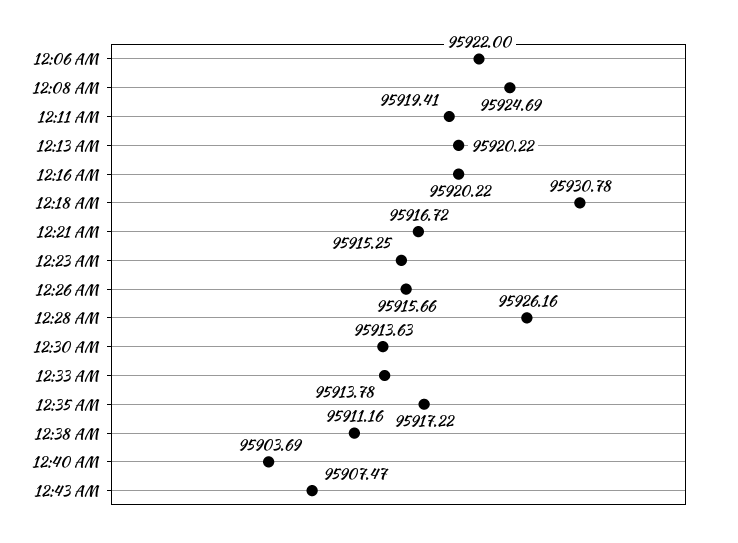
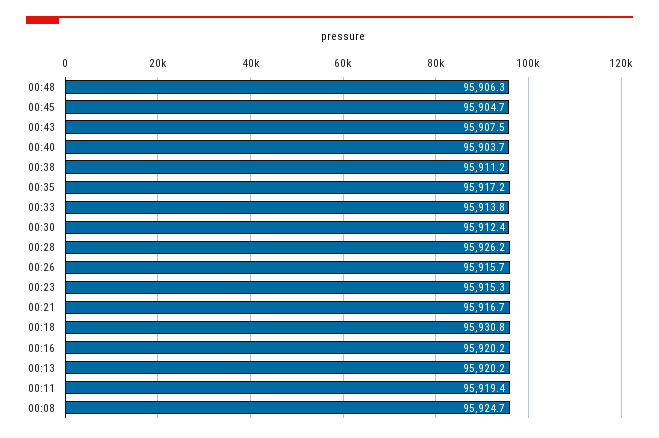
12:06 AM: 95922 -> none
12:30 AM: 95913.63 -> 95912.4
00:48: none -> 95906.3
00:45: none -> 95904.7

